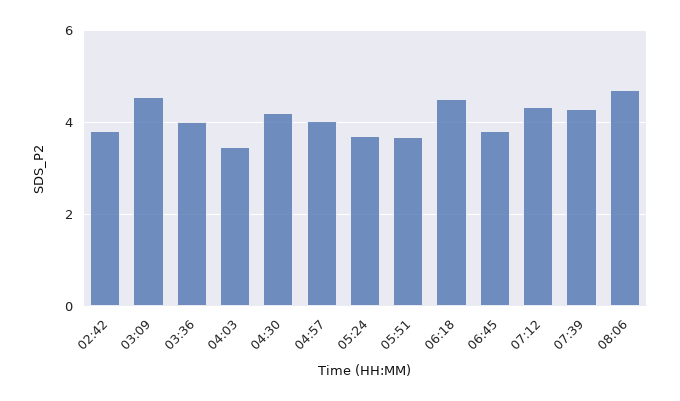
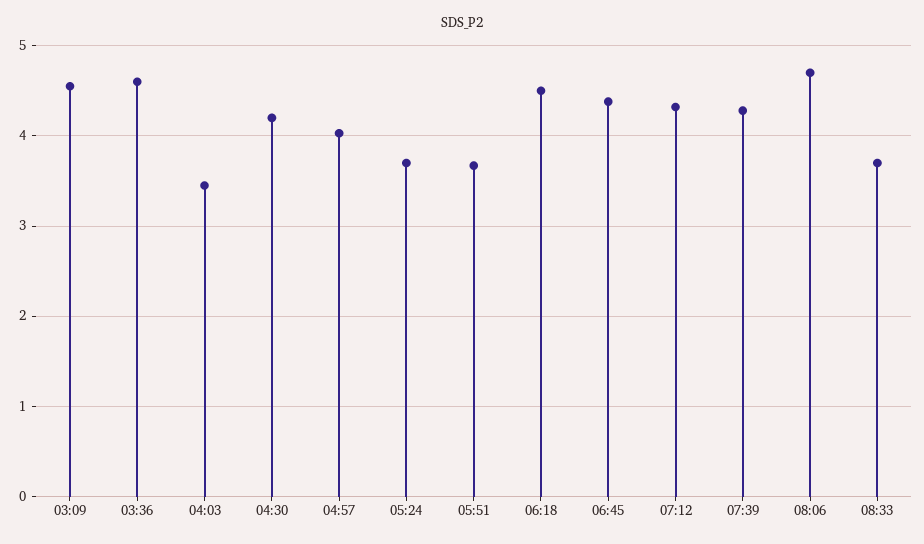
02:42: 3.8 -> none
03:36: 4 -> 4.6
06:45: 3.8 -> 4.4
08:33: none -> 3.7

